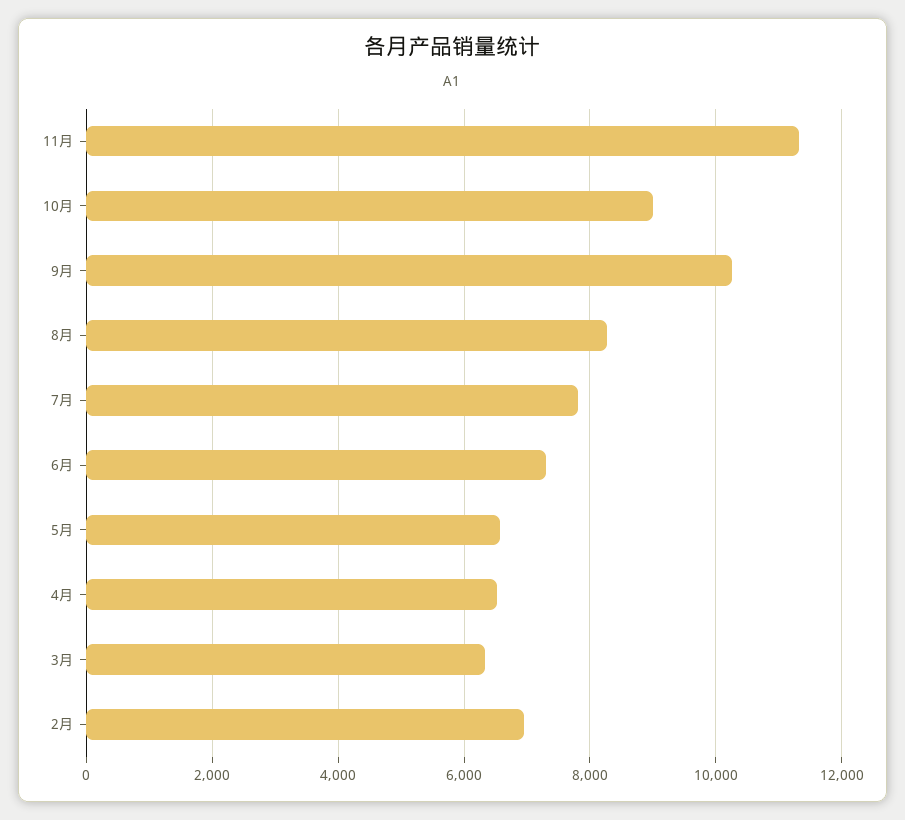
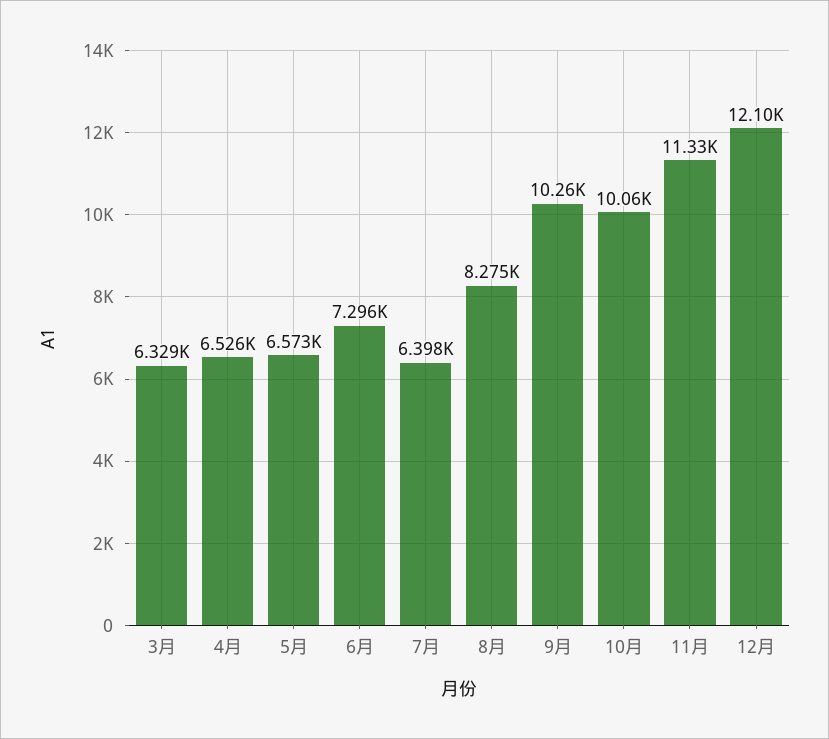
10月: 9000 -> 10060
7月: 7800 -> 6398
2月: 7000 -> none
12月: none -> 12100

